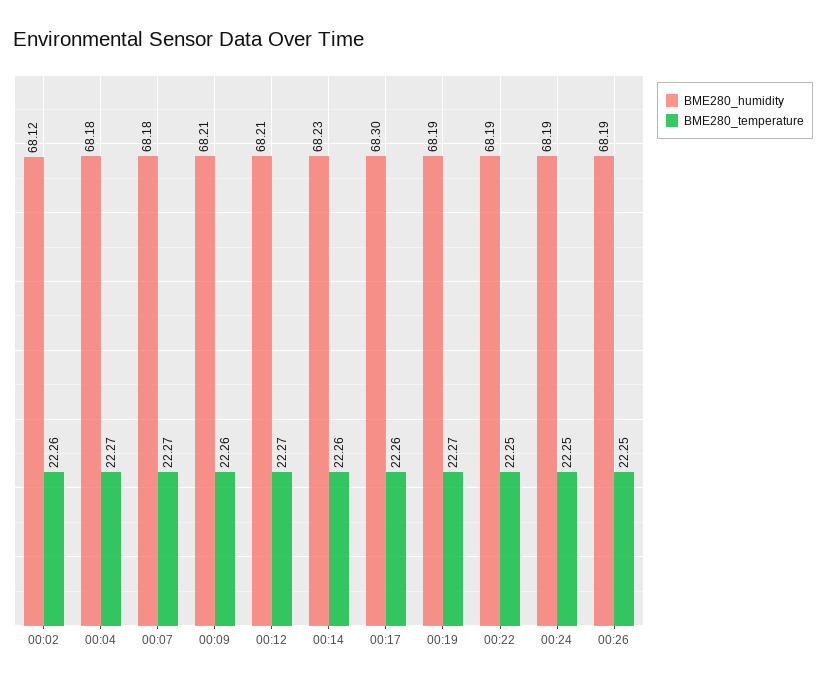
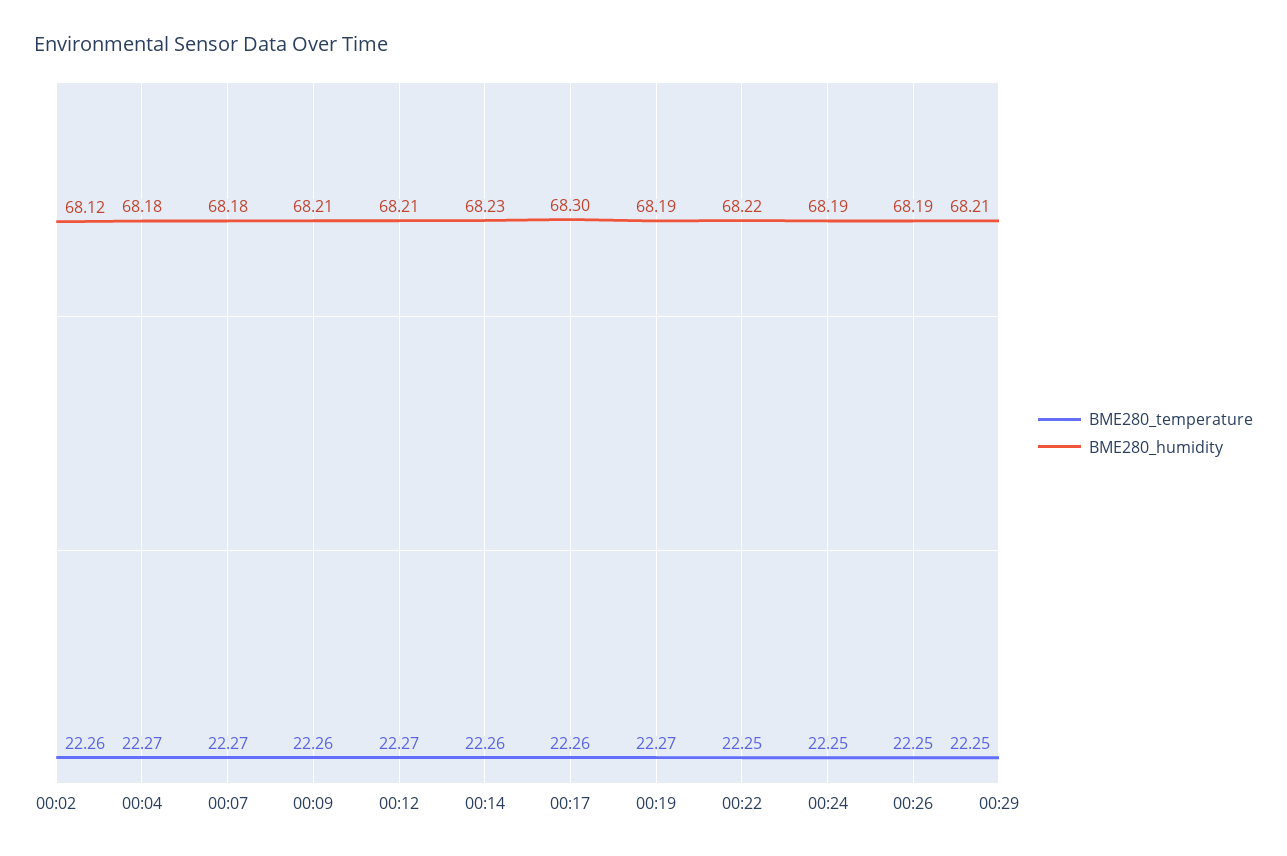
BME280_humidity, 00:22: 68.19 -> 68.22
BME280_temperature, 00:29: none -> 22.25
BME280_humidity, 00:29: none -> 68.21

